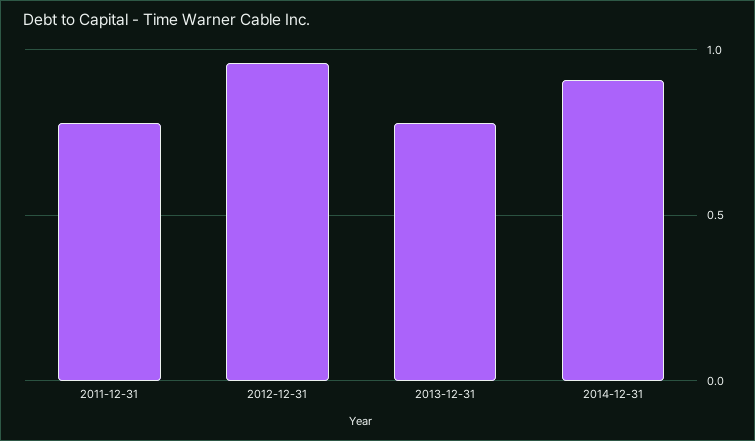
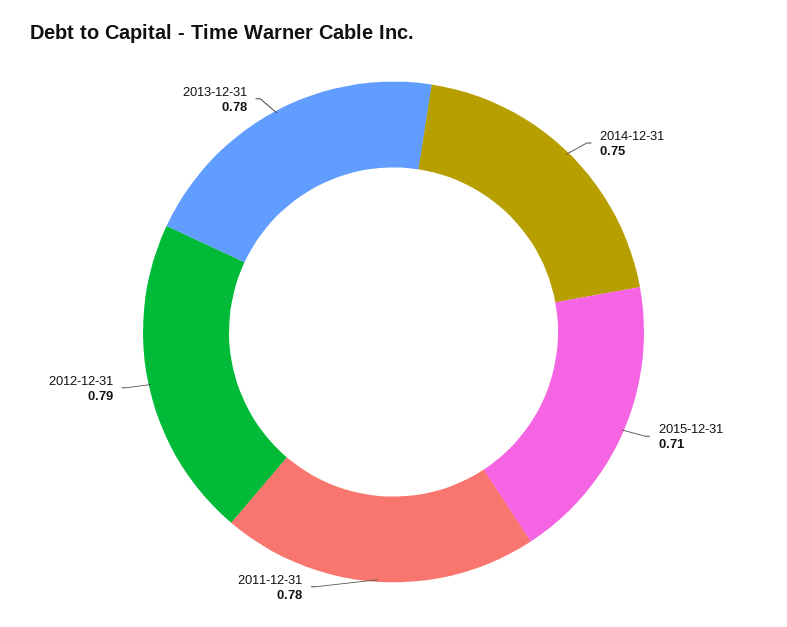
2012-12-31: 0.95 -> 0.79
2014-12-31: 0.9 -> 0.75
2015-12-31: none -> 0.71

